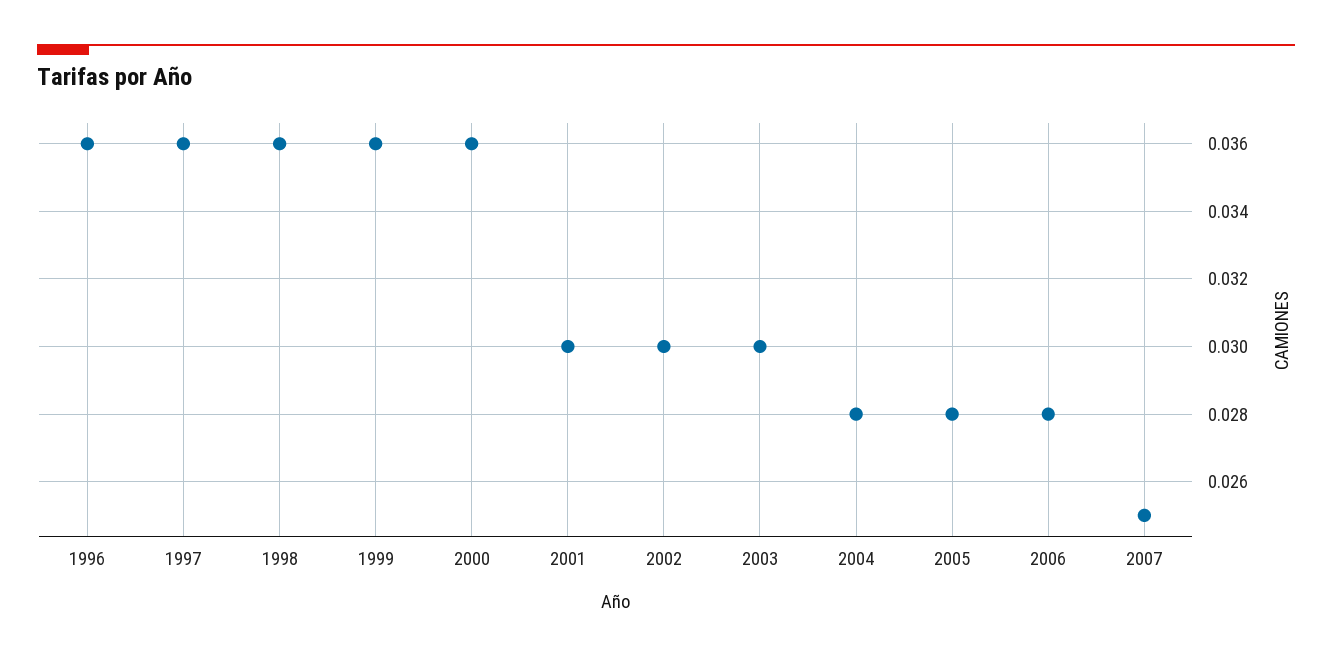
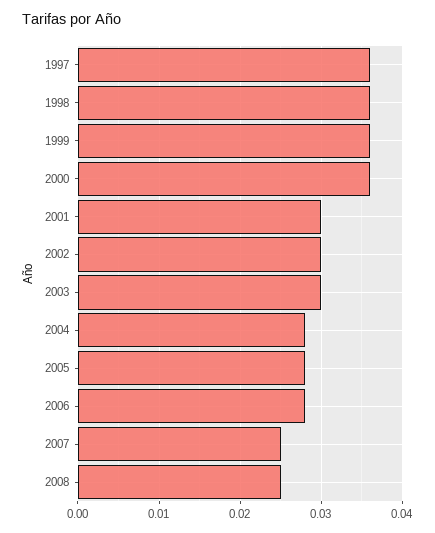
1996: 0.036 -> none
2008: none -> 0.025

